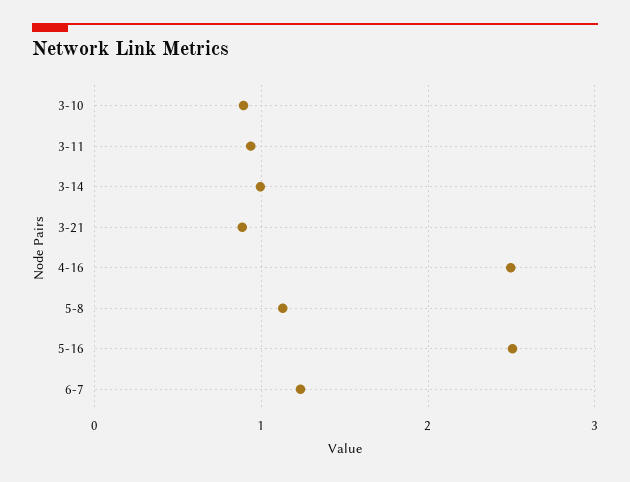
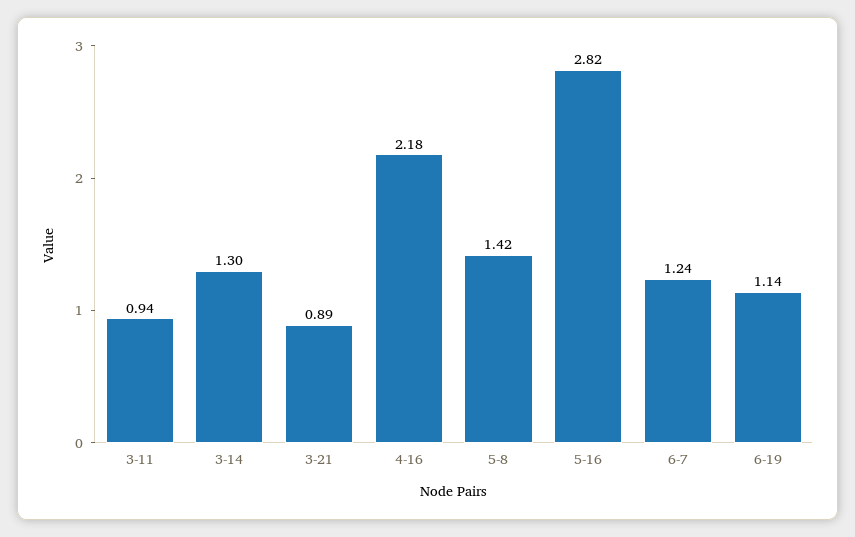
3-10: 0.9 -> none
3-14: 1 -> 1.3
4-16: 2.5 -> 2.18
5-8: 1.1 -> 1.42
5-16: 2.5 -> 2.82
6-19: none -> 1.14

